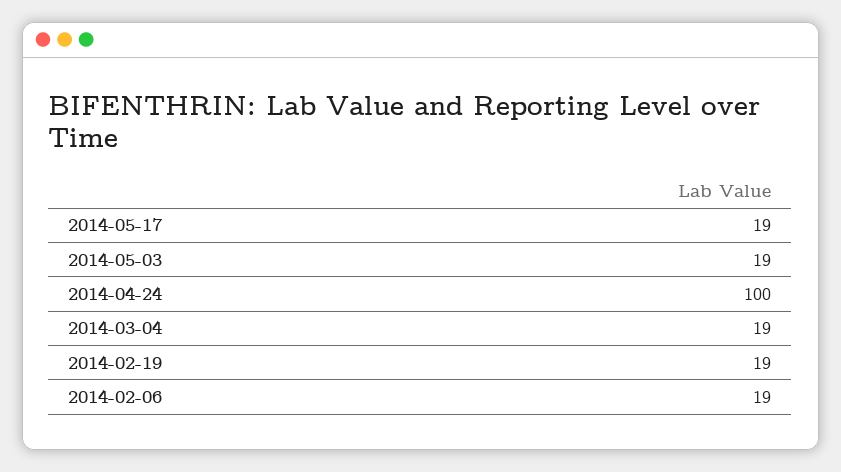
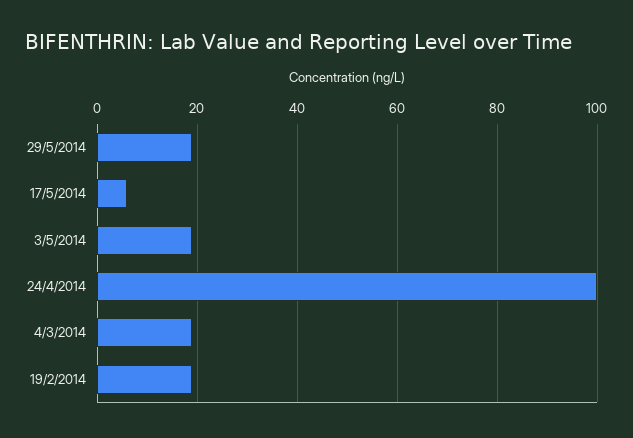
2014-05-17: 19 -> 5
2014-02-06: 19 -> none
29/5/2014: none -> 20

